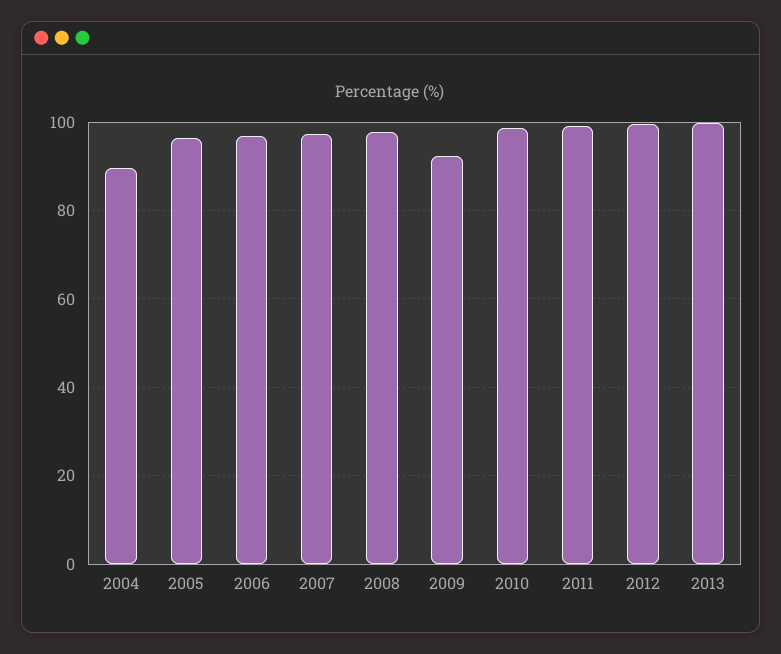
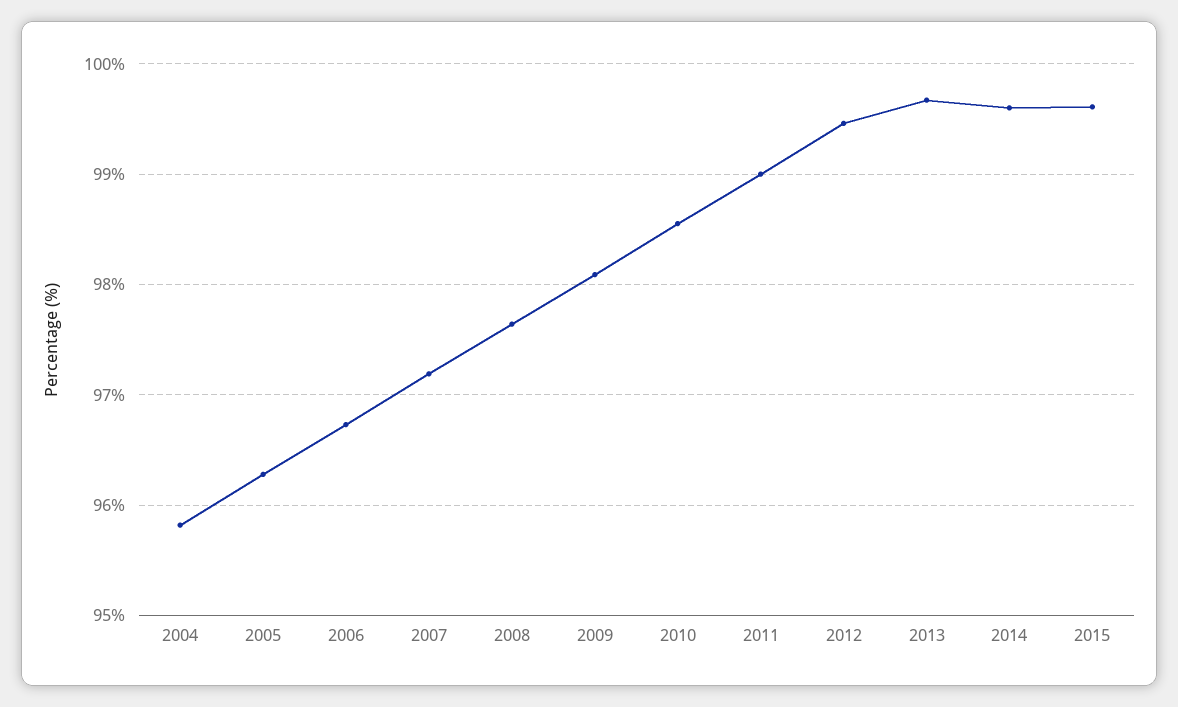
2004: 90 -> 95.8
2009: 92 -> 98.1
2014: none -> 99.6
2015: none -> 99.6

